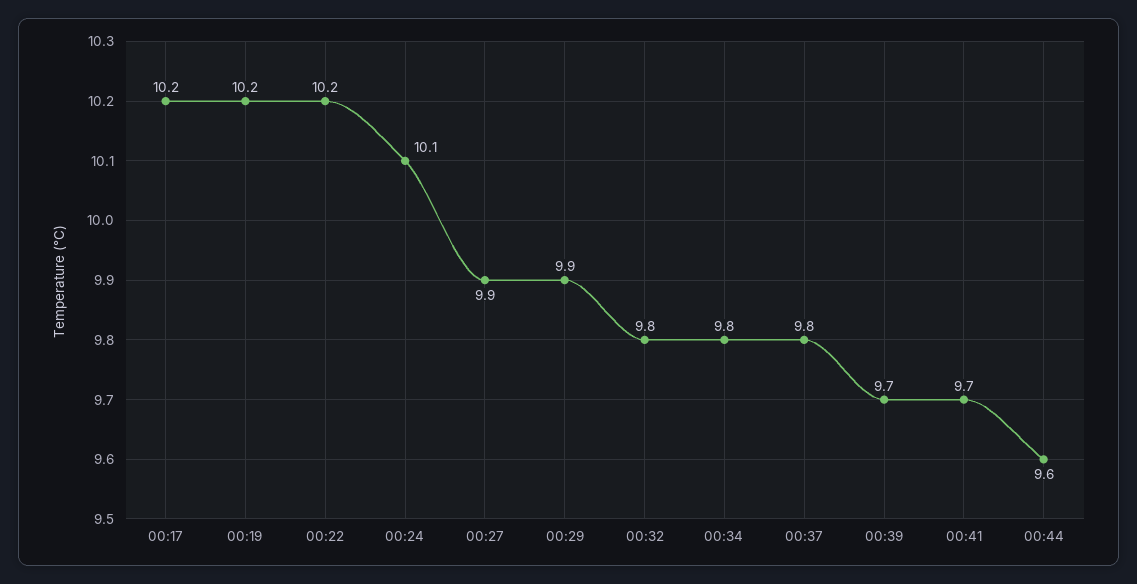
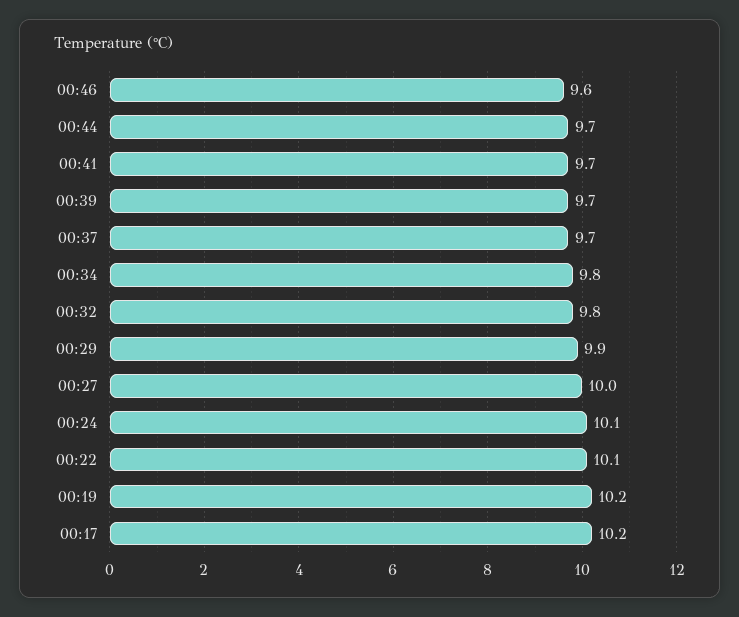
00:22: 10.2 -> 10.1
00:27: 9.9 -> 10
00:37: 9.8 -> 9.7
00:44: 9.6 -> 9.7
00:46: none -> 9.6

